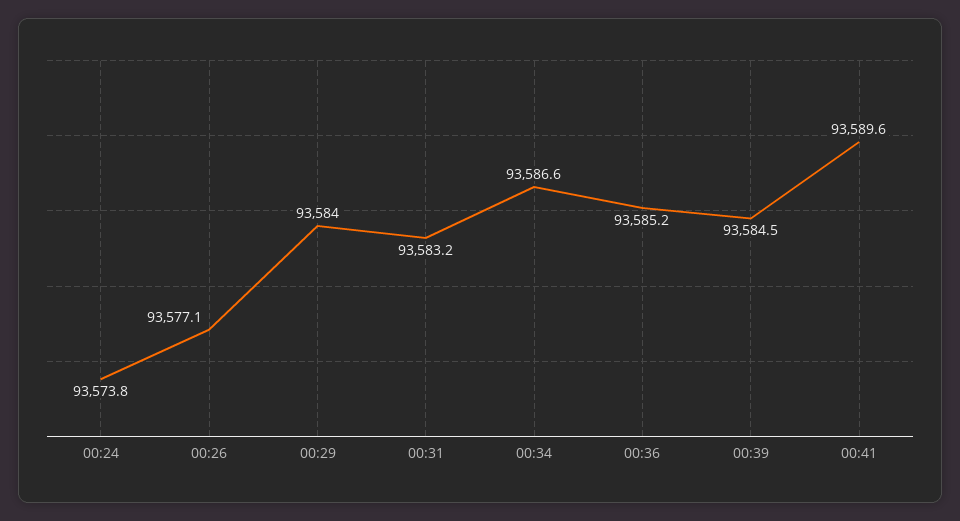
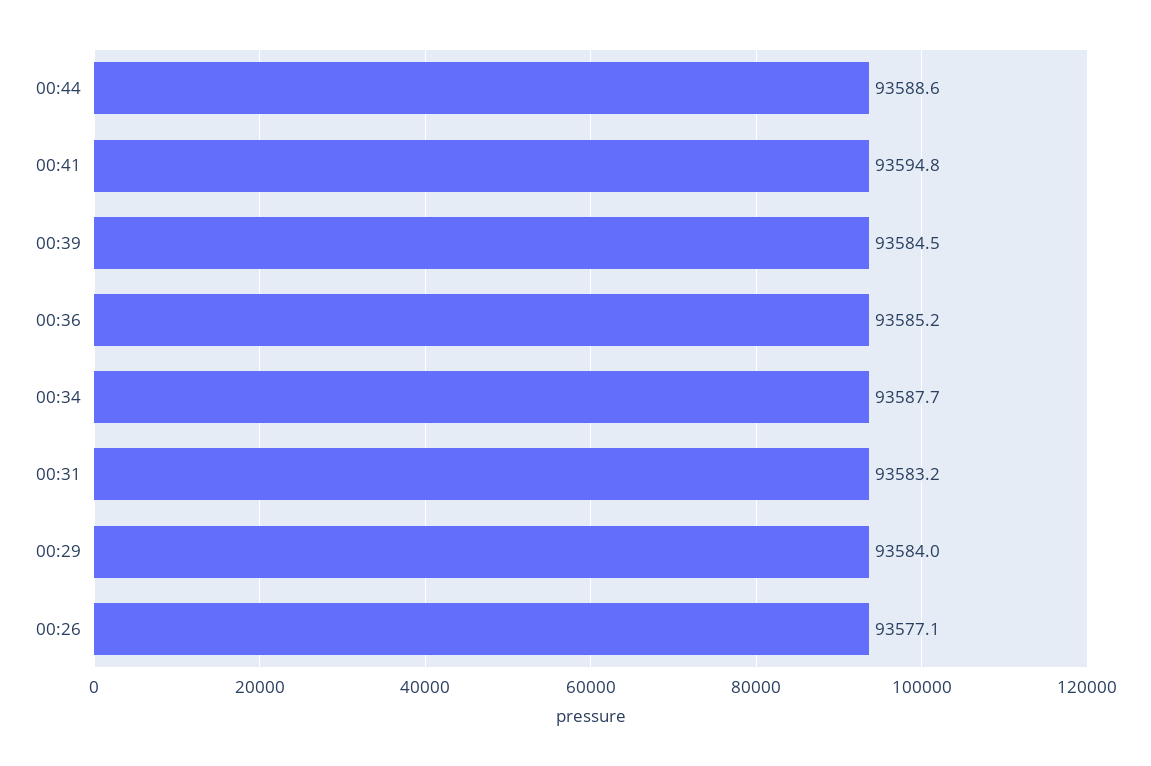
00:24: 93573.8 -> none
00:34: 93586.6 -> 93587.7
00:41: 93589.6 -> 93594.8
00:44: none -> 93588.6

